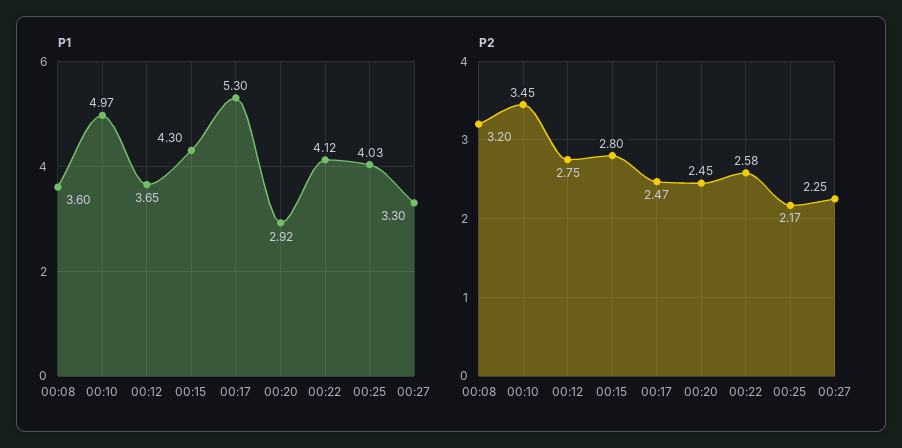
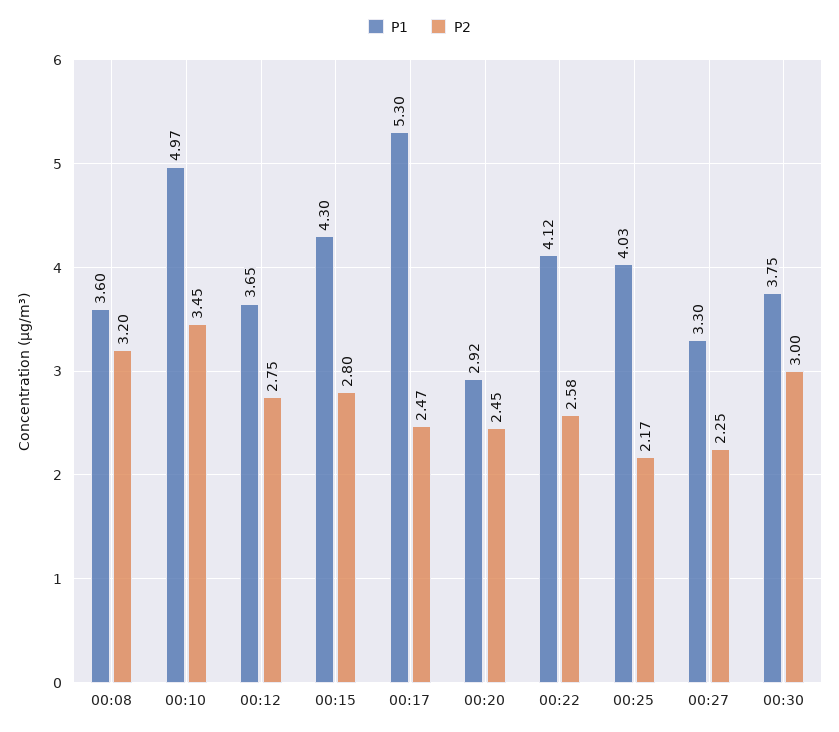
P1, 00:30: none -> 3.75
P2, 00:30: none -> 3

